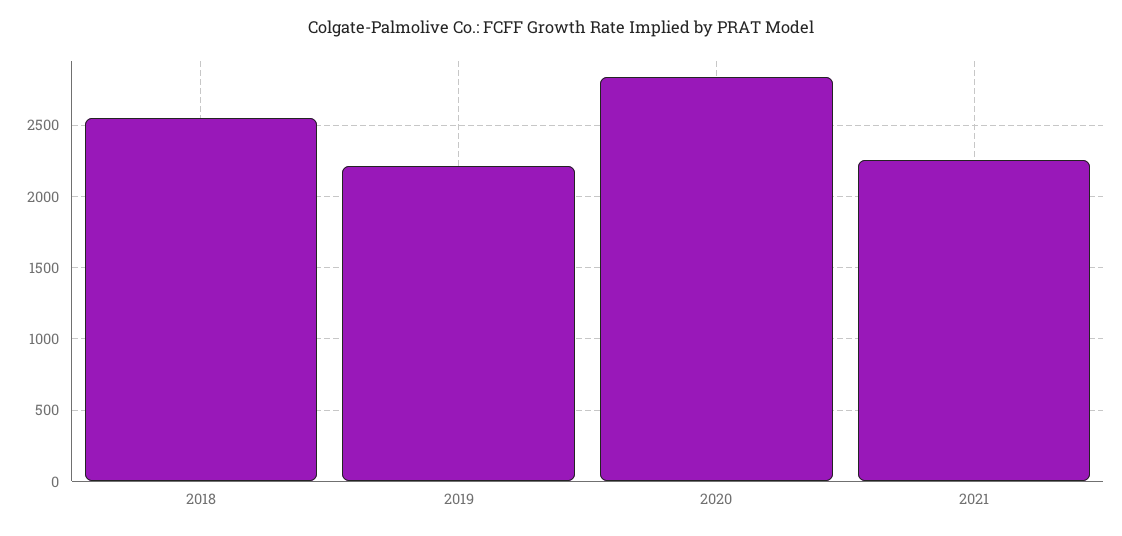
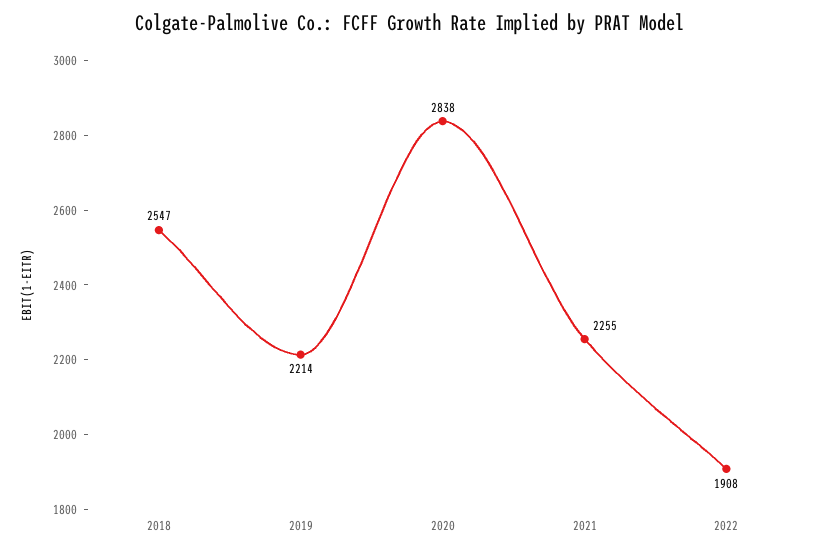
2022: none -> 1908

